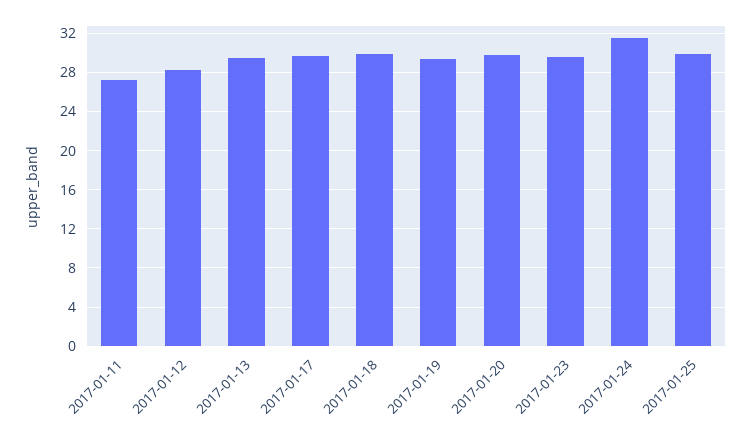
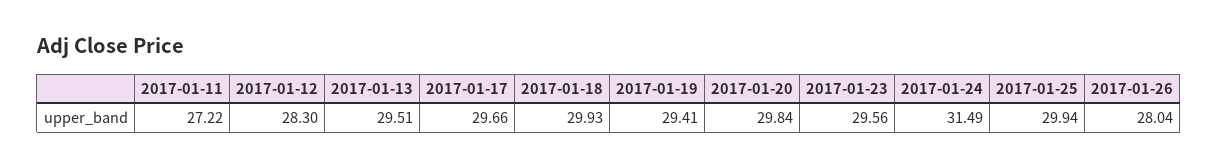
2017-01-26: none -> 28.04

